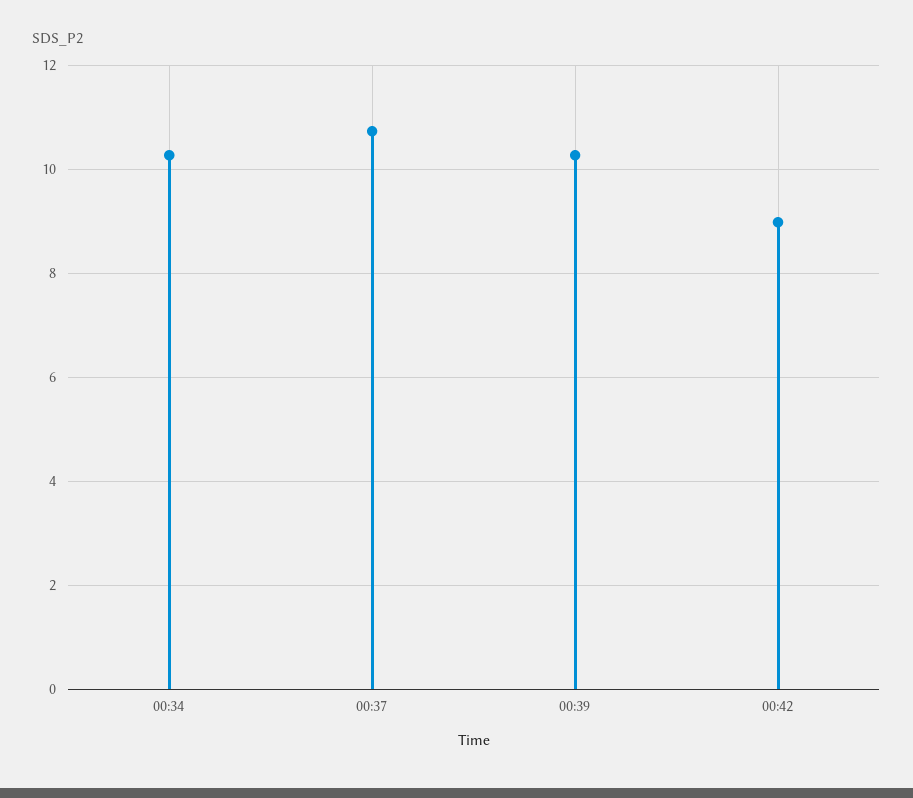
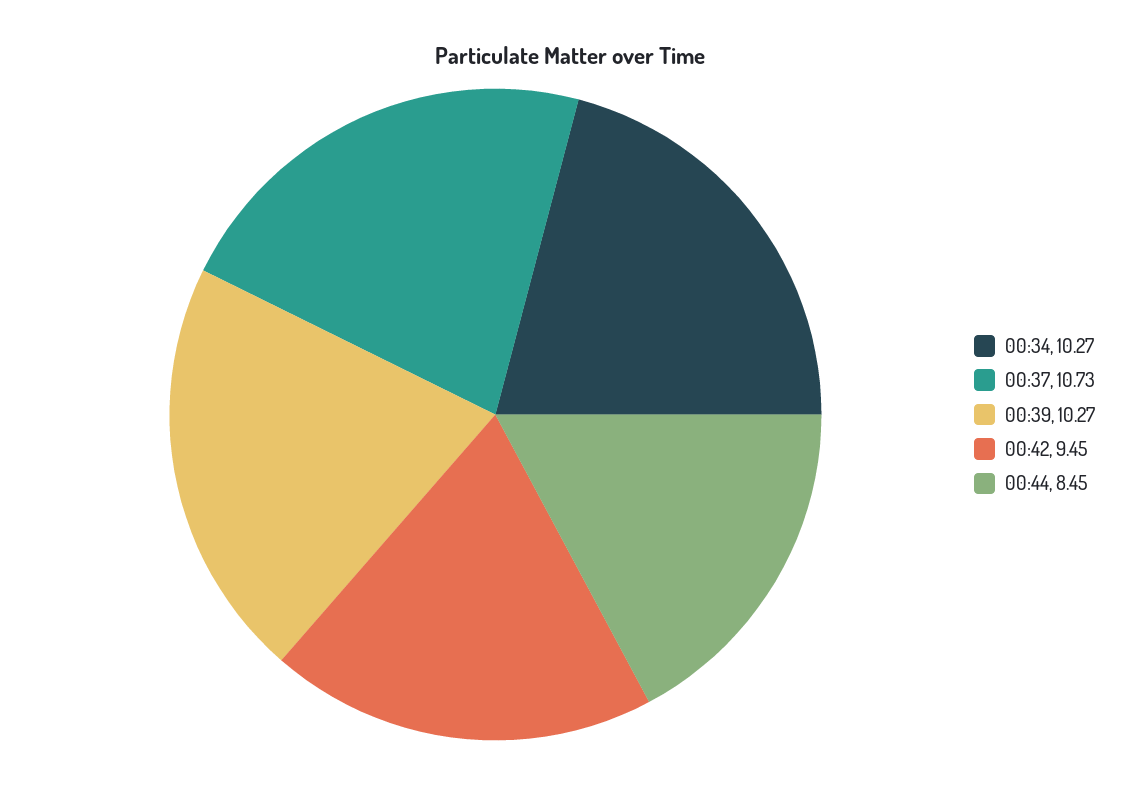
00:42: 9 -> 9.45
00:44: none -> 8.45

